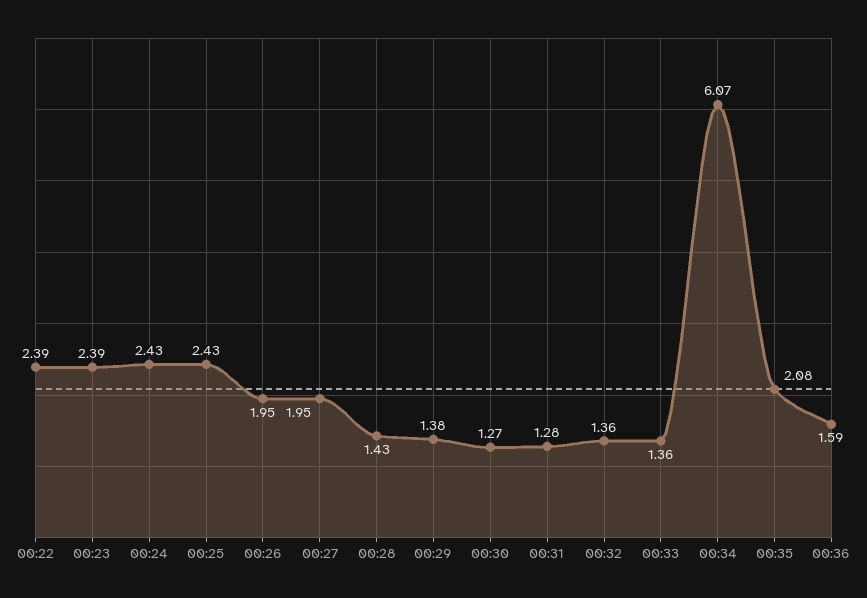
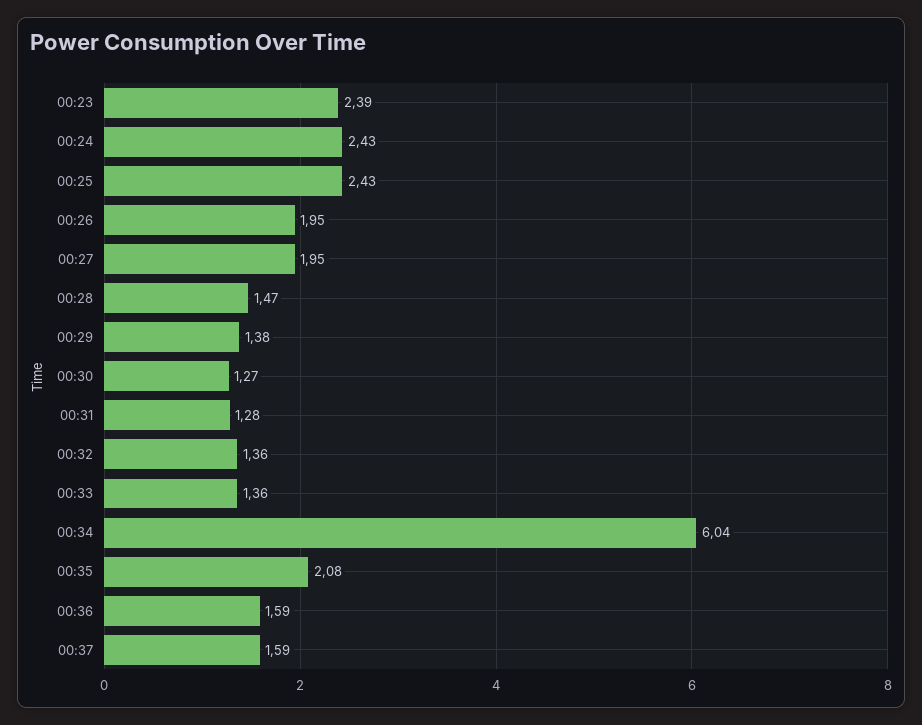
00:22: 2.39 -> none
00:28: 1.43 -> 1.47
00:34: 6.07 -> 6.04
00:37: none -> 1.59

